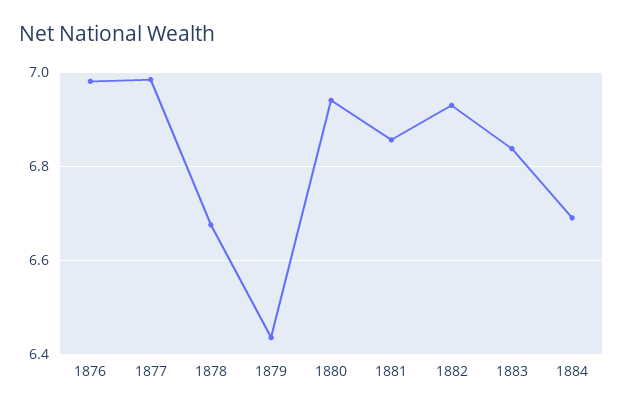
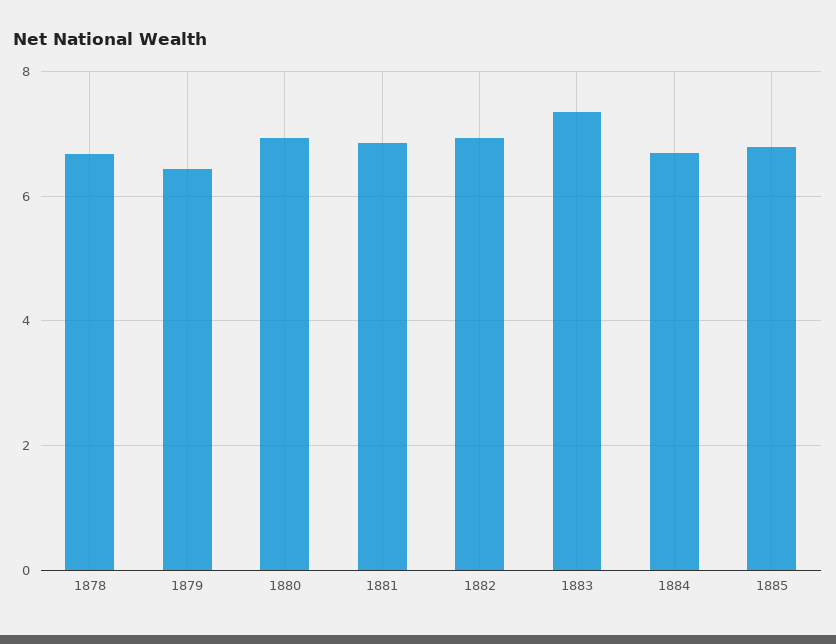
1876: 6.98 -> none
1877: 6.98 -> none
1883: 6.84 -> 7.4
1885: none -> 6.8

